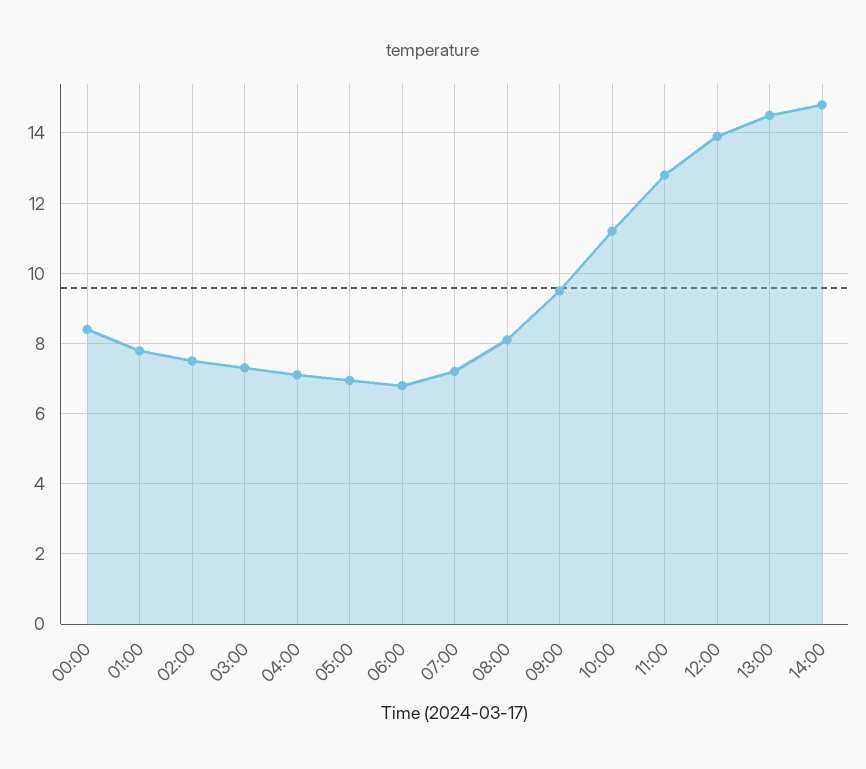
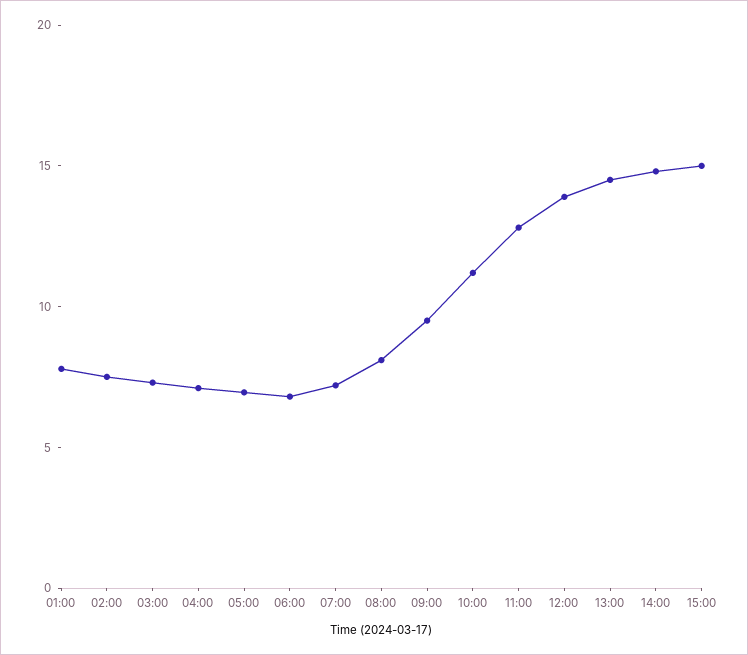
00:00: 8.4 -> none
15:00: none -> 15

